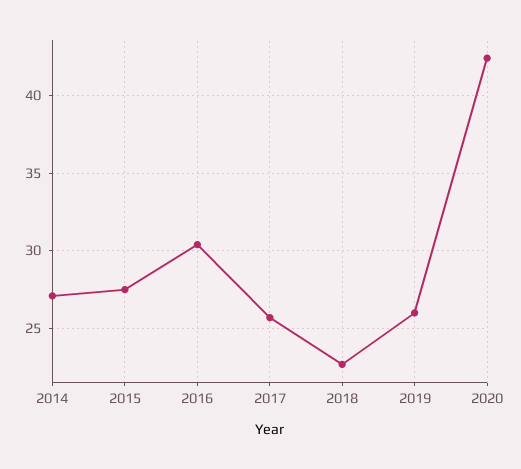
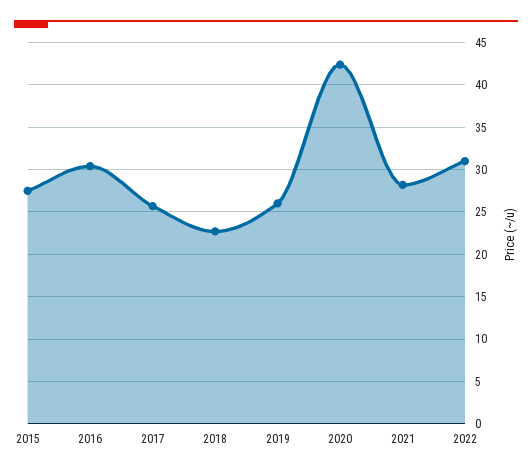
2014: 27 -> none
2021: none -> 28
2022: none -> 31

